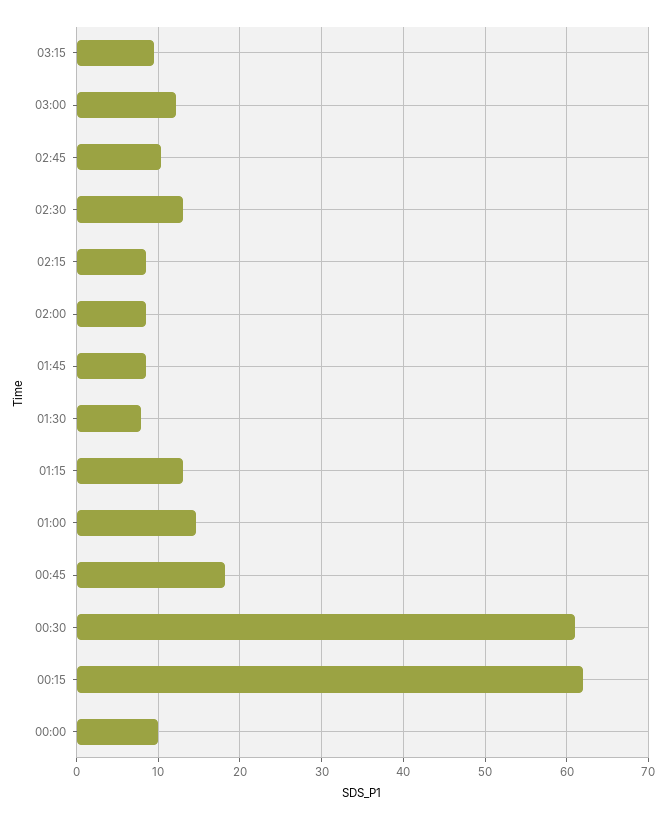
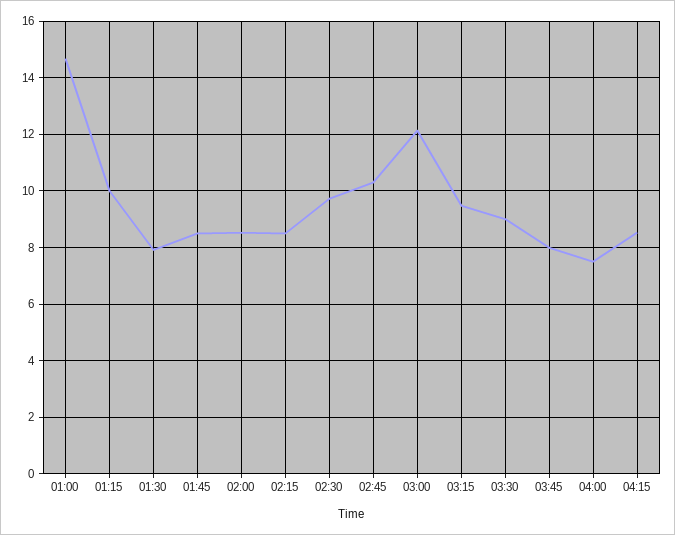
02:30: 13 -> 9.75
01:15: 13 -> 10
00:45: 18 -> none
00:30: 61 -> none
00:15: 62 -> none
00:00: 10 -> none
03:30: none -> 9
03:45: none -> 8
04:00: none -> 7.5
04:15: none -> 8.5

